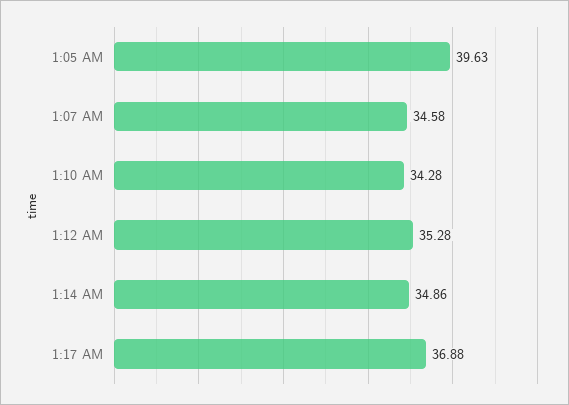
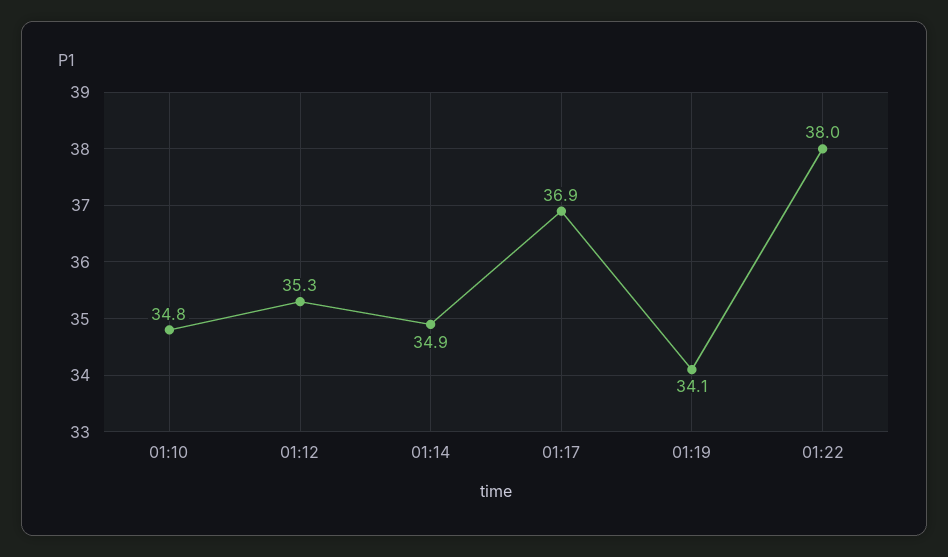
1:05 AM: 39.63 -> none
1:07 AM: 34.58 -> none
1:10 AM: 34.28 -> 34.8
01:19: none -> 34.1
01:22: none -> 38

